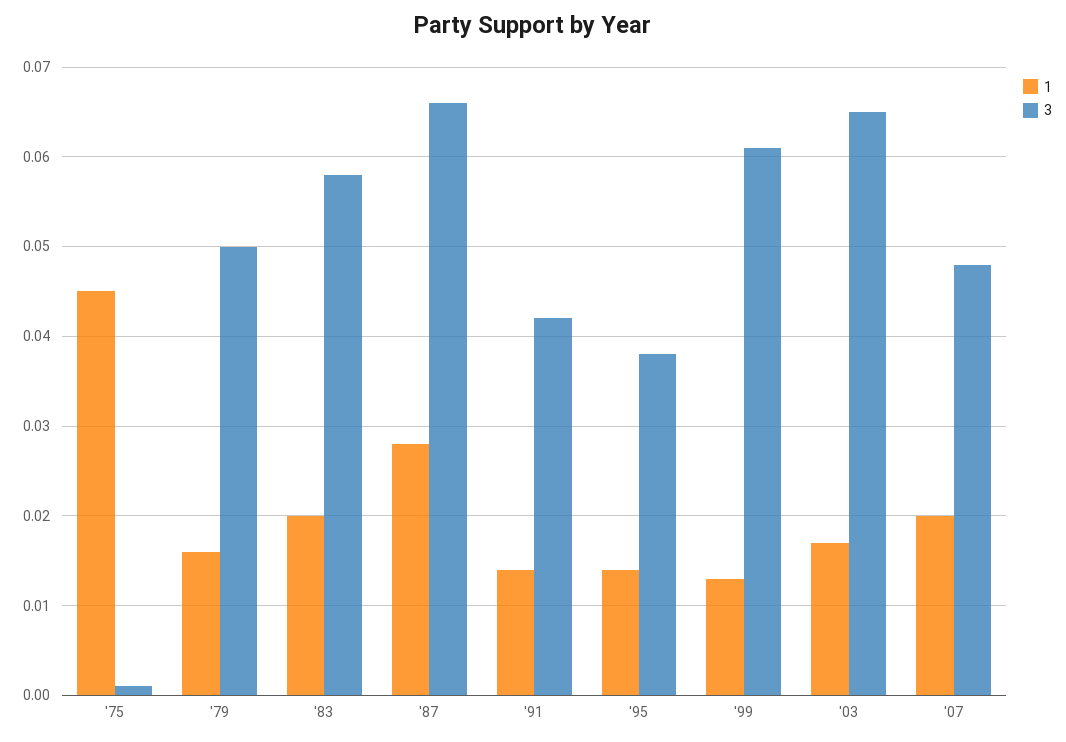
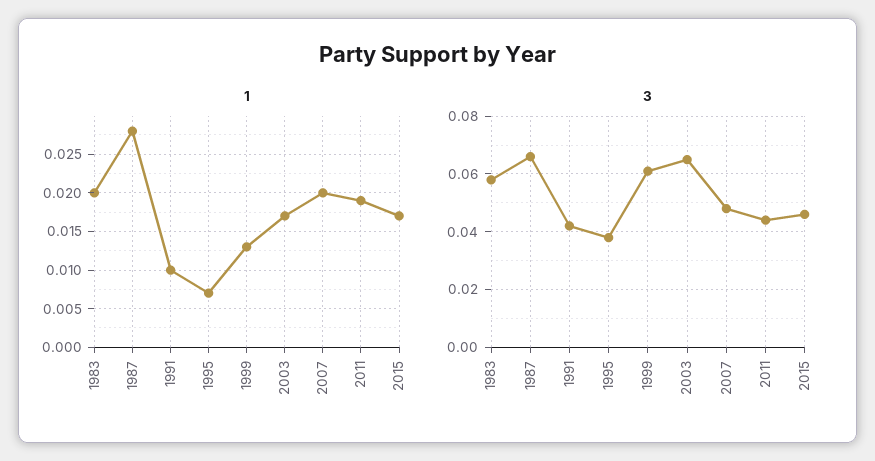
1, '75: 0.045 -> none
3, '75: 0.001 -> none
1, '79: 0.016 -> none
3, '79: 0.05 -> none
1, '91: 0.014 -> 0.01
1, '95: 0.014 -> 0.007
1, 2011: none -> 0.019
1, 2015: none -> 0.017
3, 2011: none -> 0.045
3, 2015: none -> 0.045

